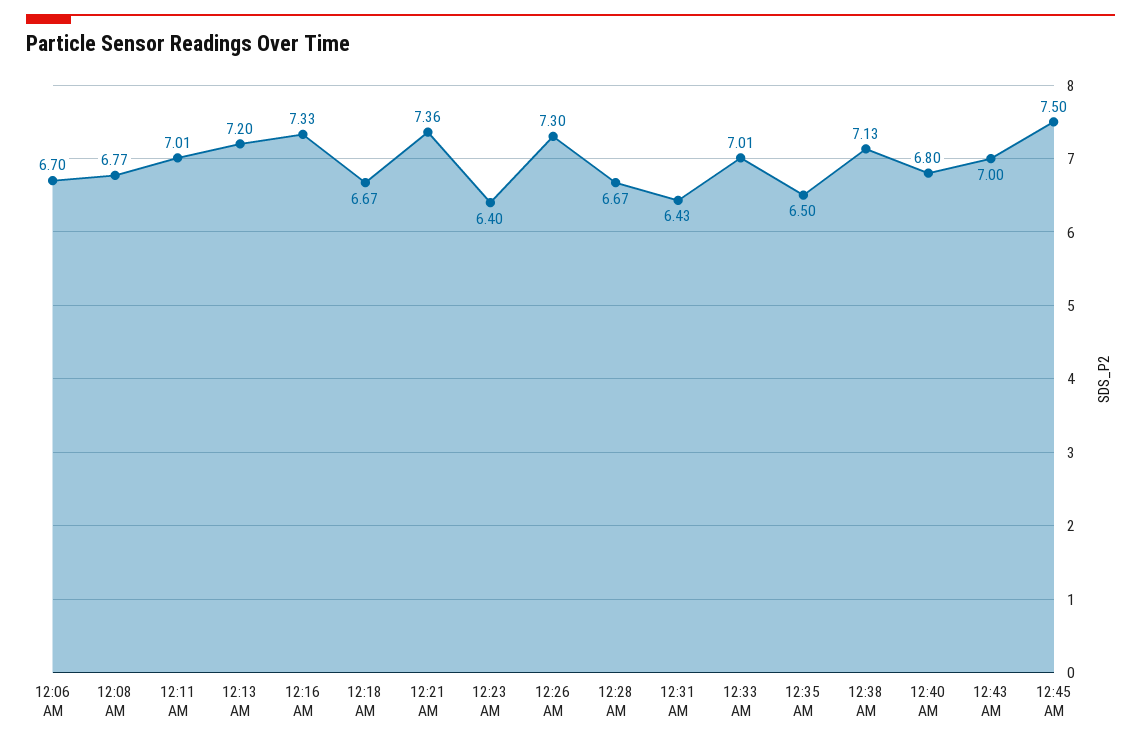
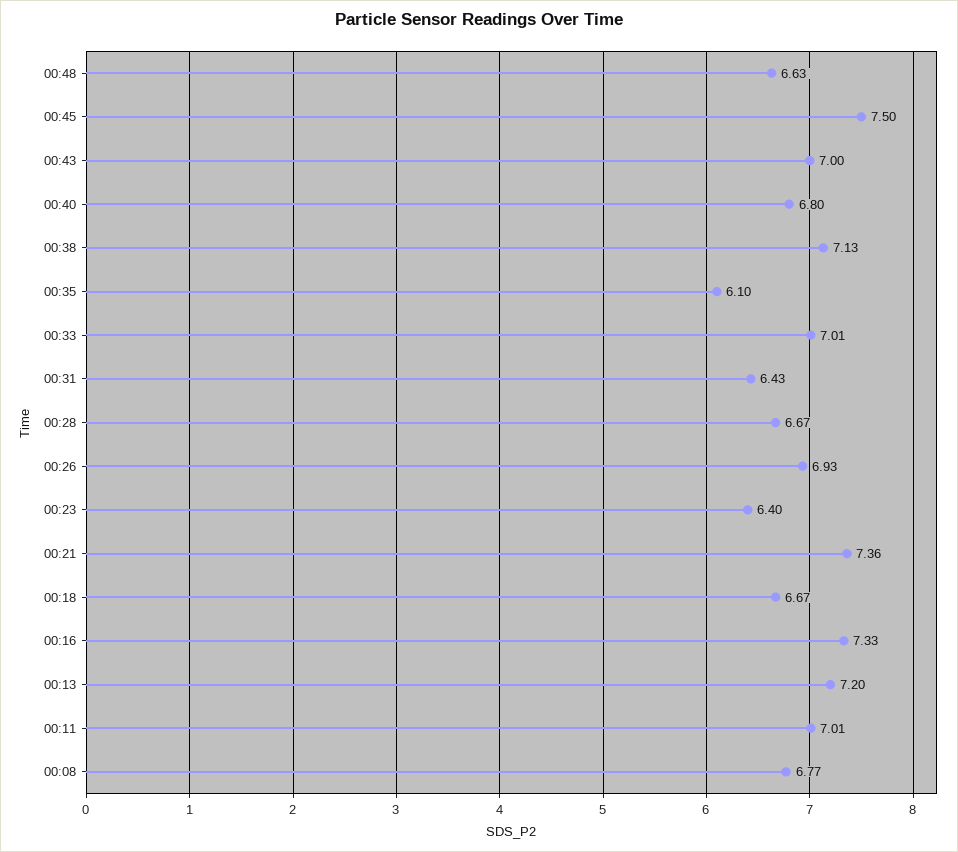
12:06 AM: 6.7 -> none
12:26 AM: 7.3 -> 6.93
12:35 AM: 6.5 -> 6.1
00:48: none -> 6.63

